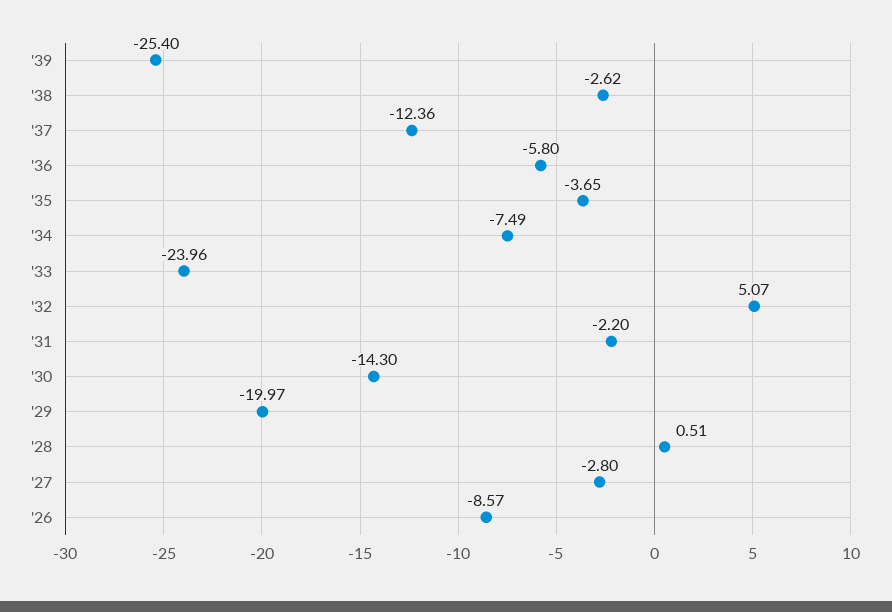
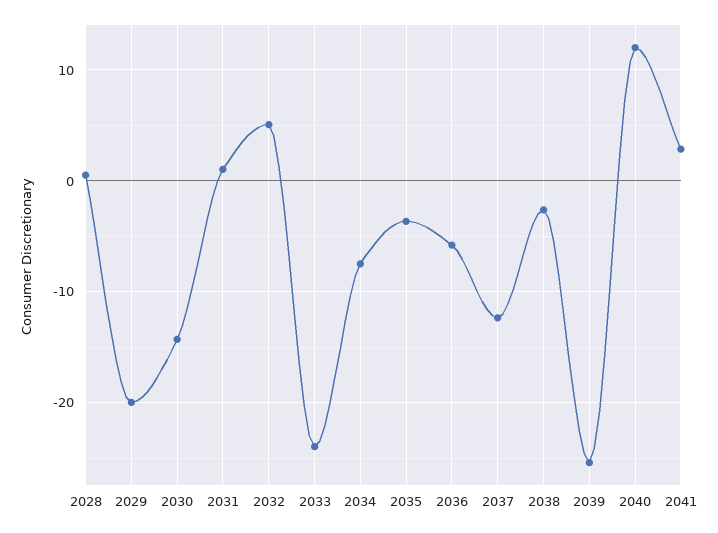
'31: -2.2 -> 1
'27: -2.8 -> none
'26: -8.57 -> none
2040: none -> 12
2041: none -> 3

